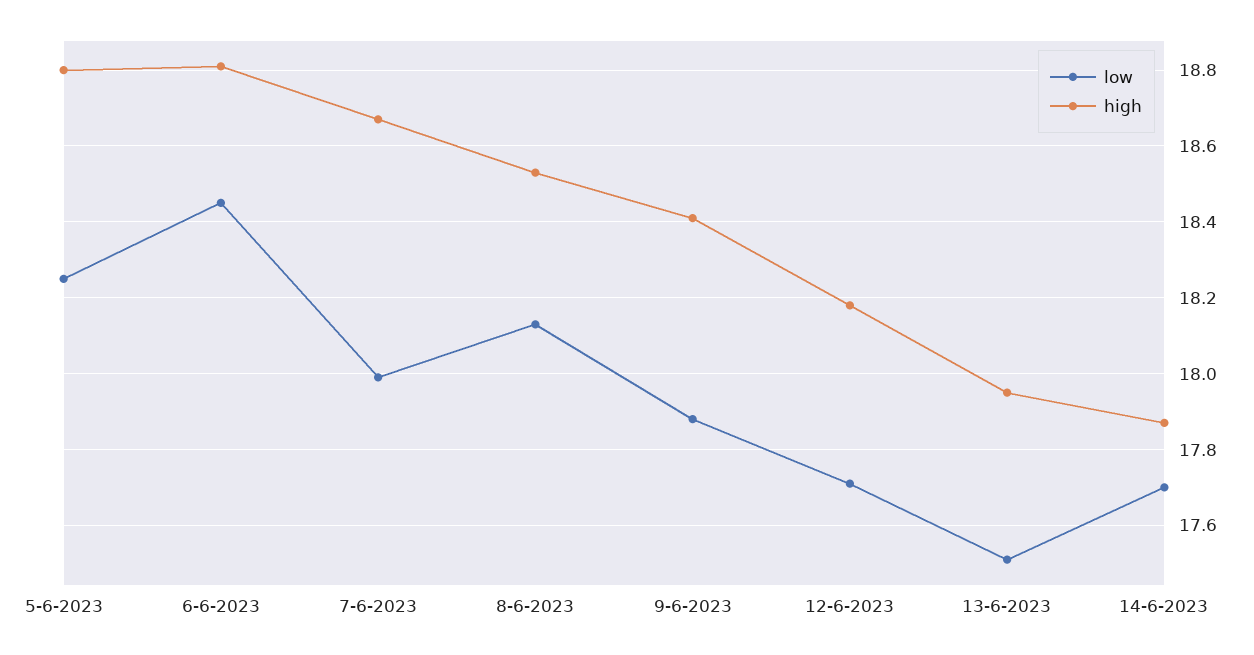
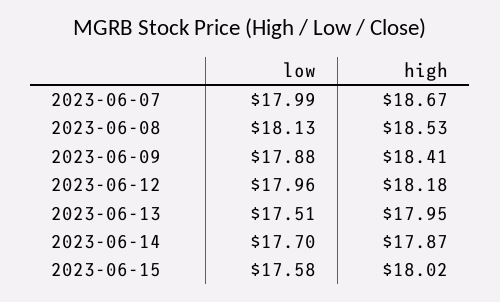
low, 5-6-2023: 18.25 -> none
high, 5-6-2023: 18.8 -> none
low, 6-6-2023: 18.45 -> none
high, 6-6-2023: 18.8 -> none
low, 12-6-2023: 17.7 -> 17.96
low, 2023-06-15: none -> 17.58
high, 2023-06-15: none -> 18.02

